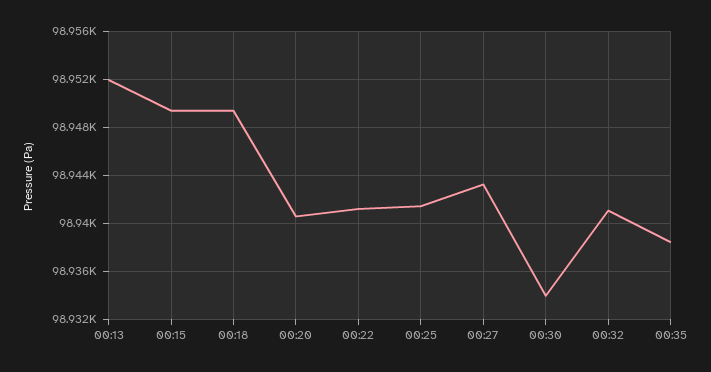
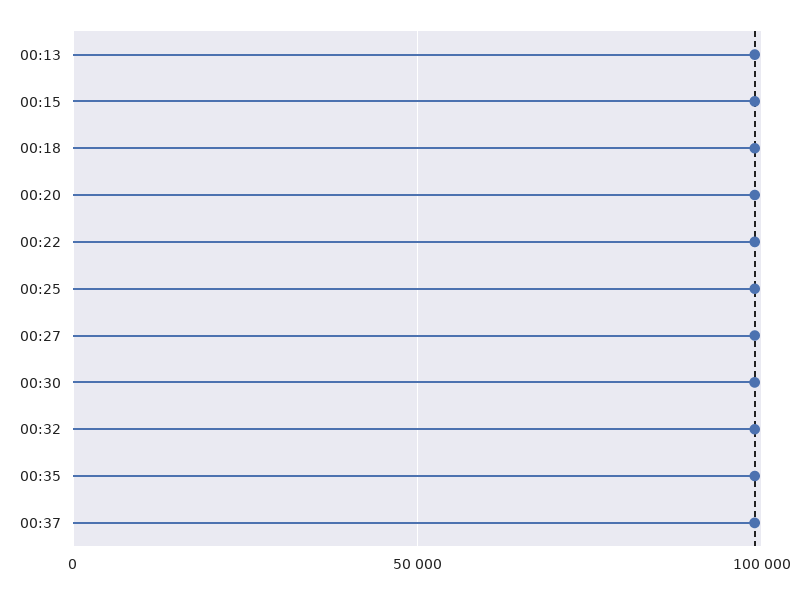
00:37: none -> 100000

